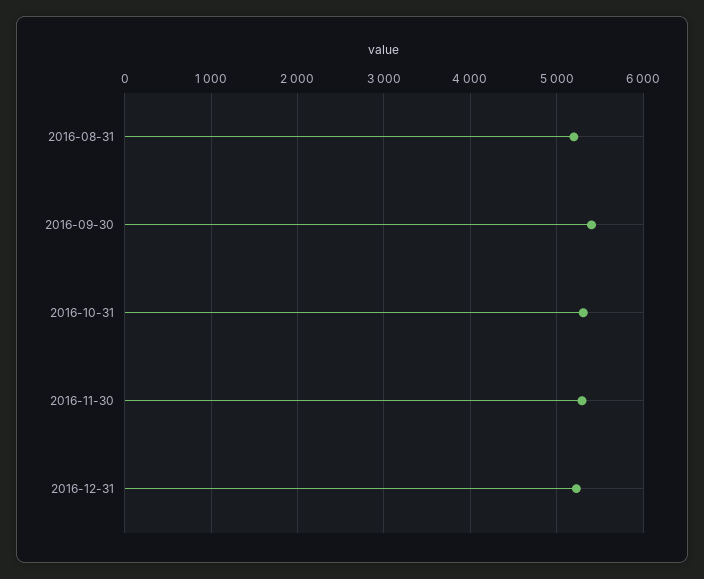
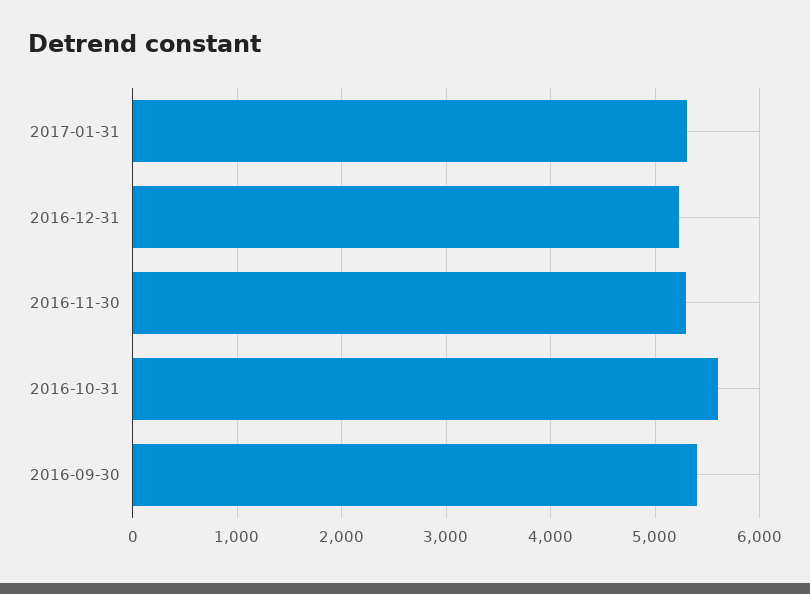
2016-08-31: 5200 -> none
2016-10-31: 5300 -> 5600
2017-01-31: none -> 5300

